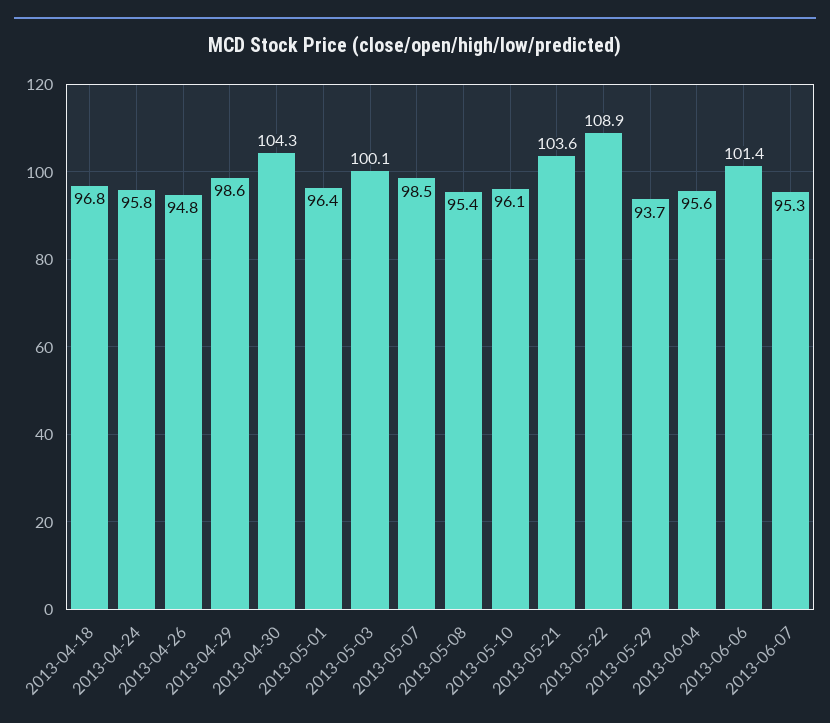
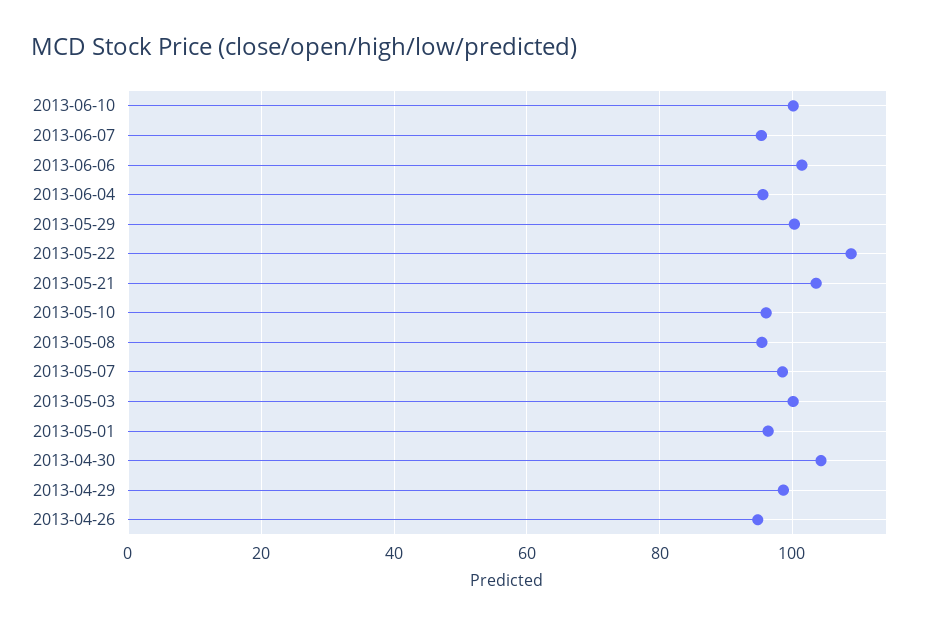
2013-04-18: 96.8 -> none
2013-04-24: 95.8 -> none
2013-05-29: 93.7 -> 100
2013-06-10: none -> 100

